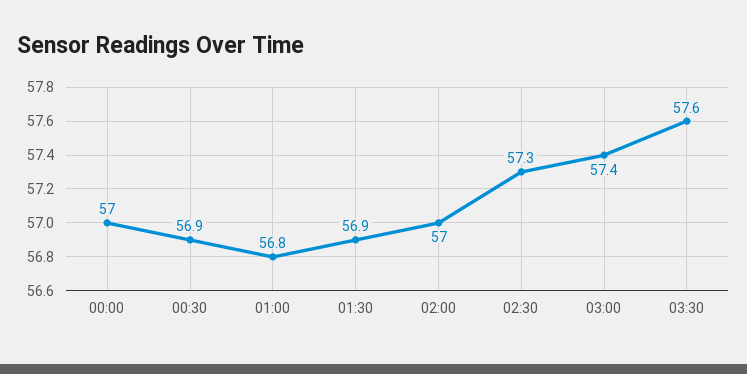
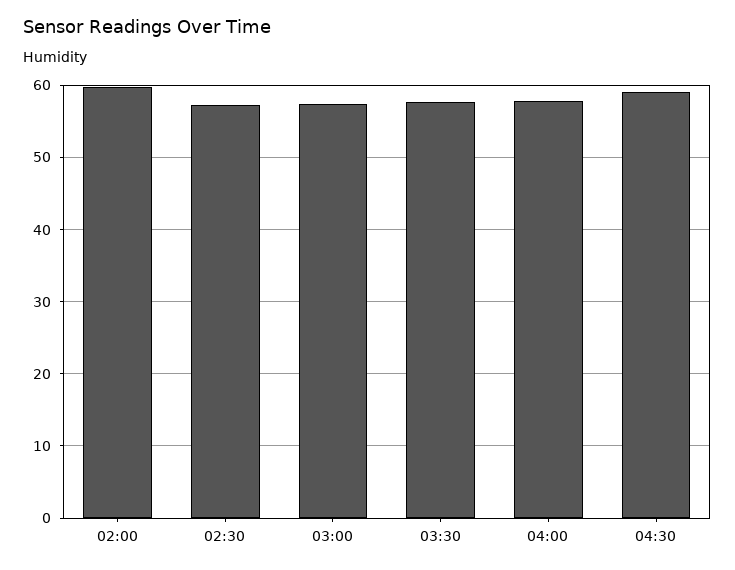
00:00: 57 -> none
00:30: 56.9 -> none
01:00: 56.8 -> none
01:30: 56.9 -> none
02:00: 57 -> 60
04:00: none -> 58
04:30: none -> 59

